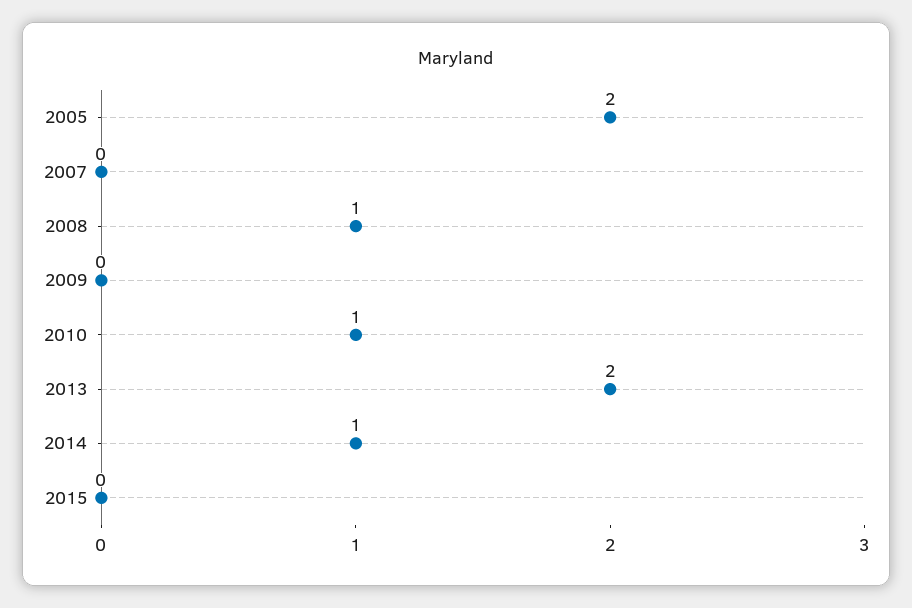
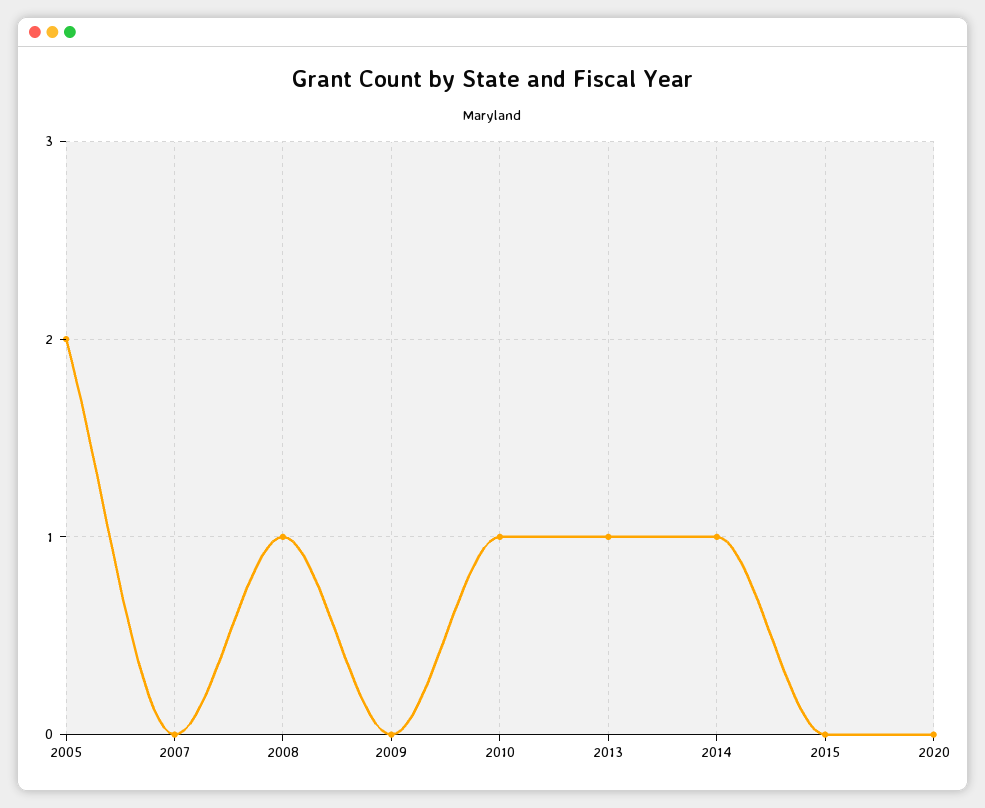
2013: 2 -> 1
2020: none -> 0

